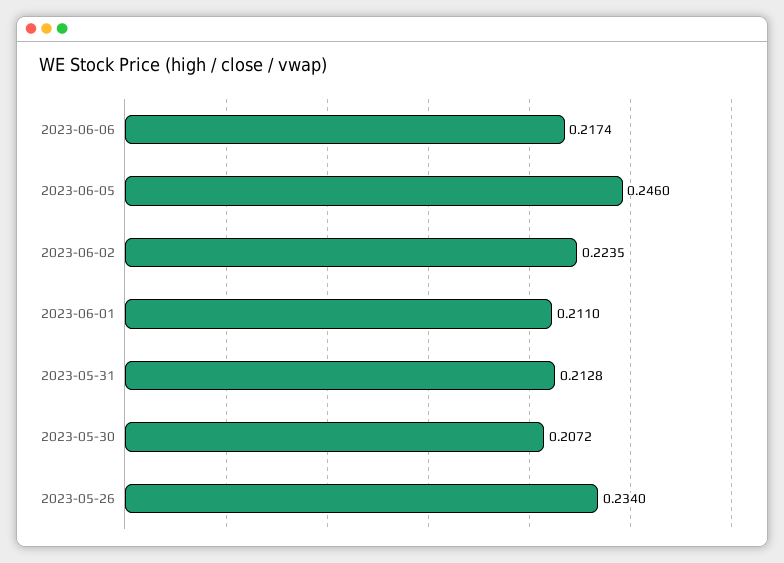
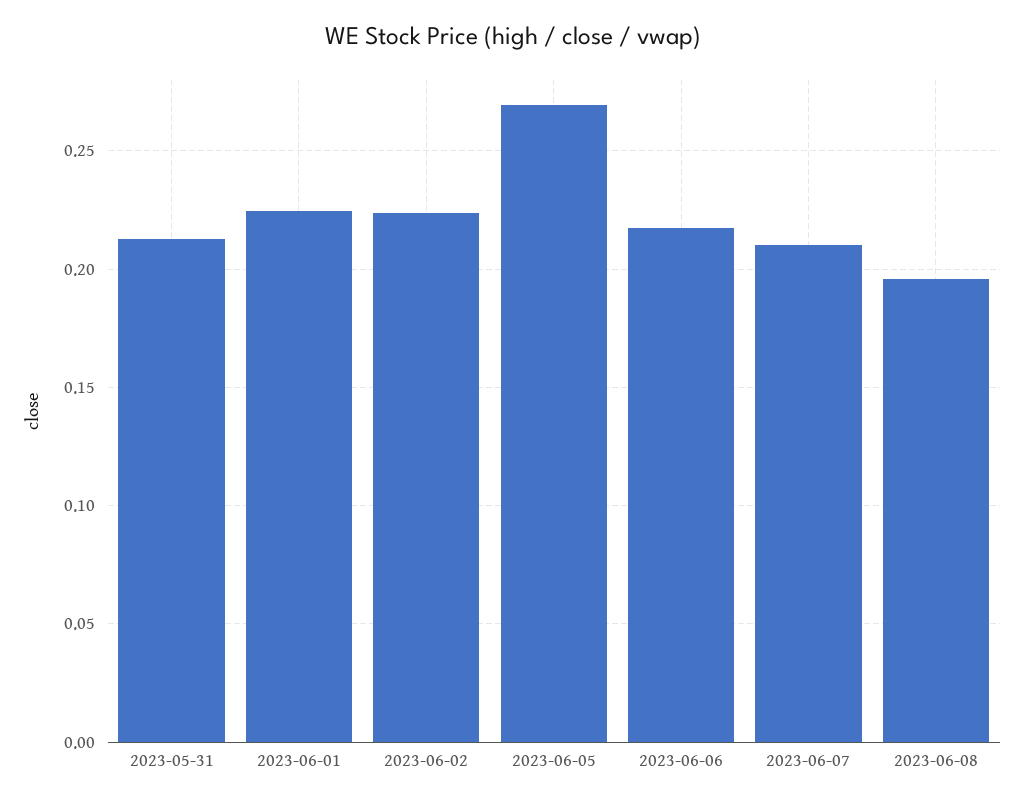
2023-06-05: 0.246 -> 0.27
2023-06-01: 0.211 -> 0.225
2023-05-30: 0.2072 -> none
2023-05-26: 0.234 -> none
2023-06-07: none -> 0.21
2023-06-08: none -> 0.195

